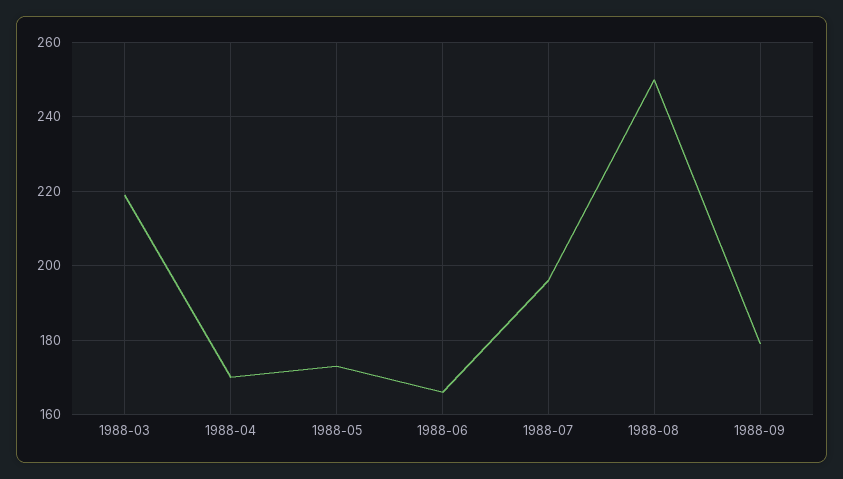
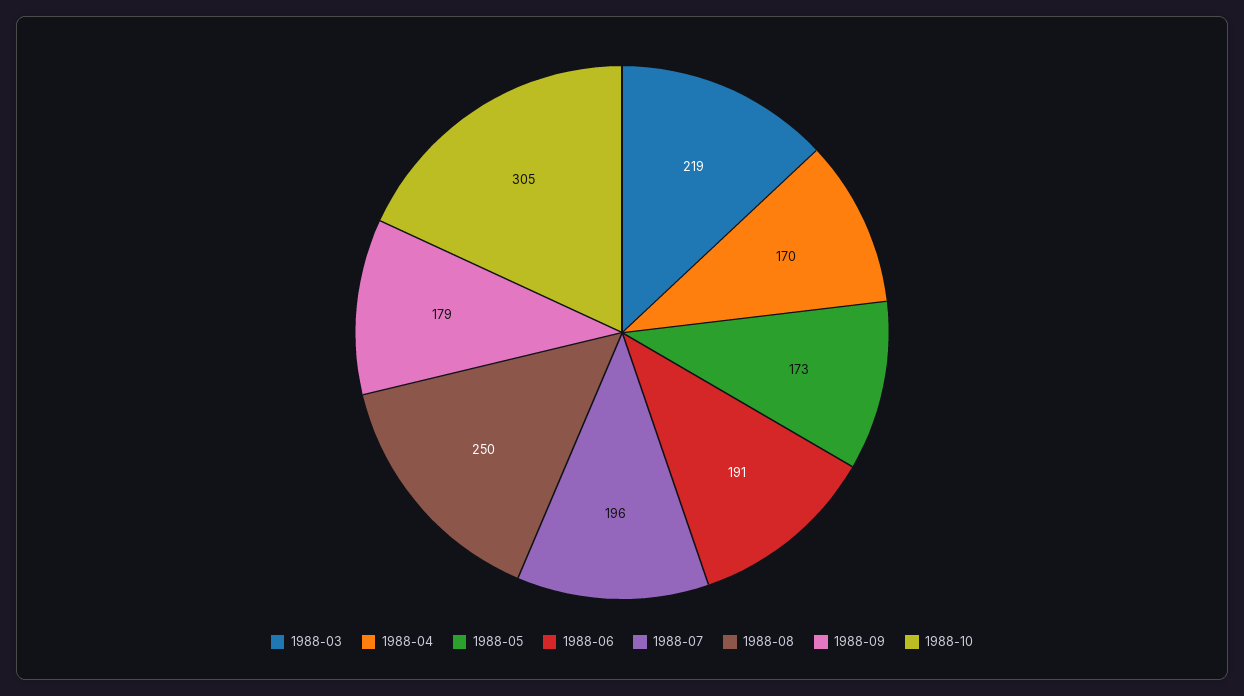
1988-06: 165 -> 191
1988-10: none -> 305

